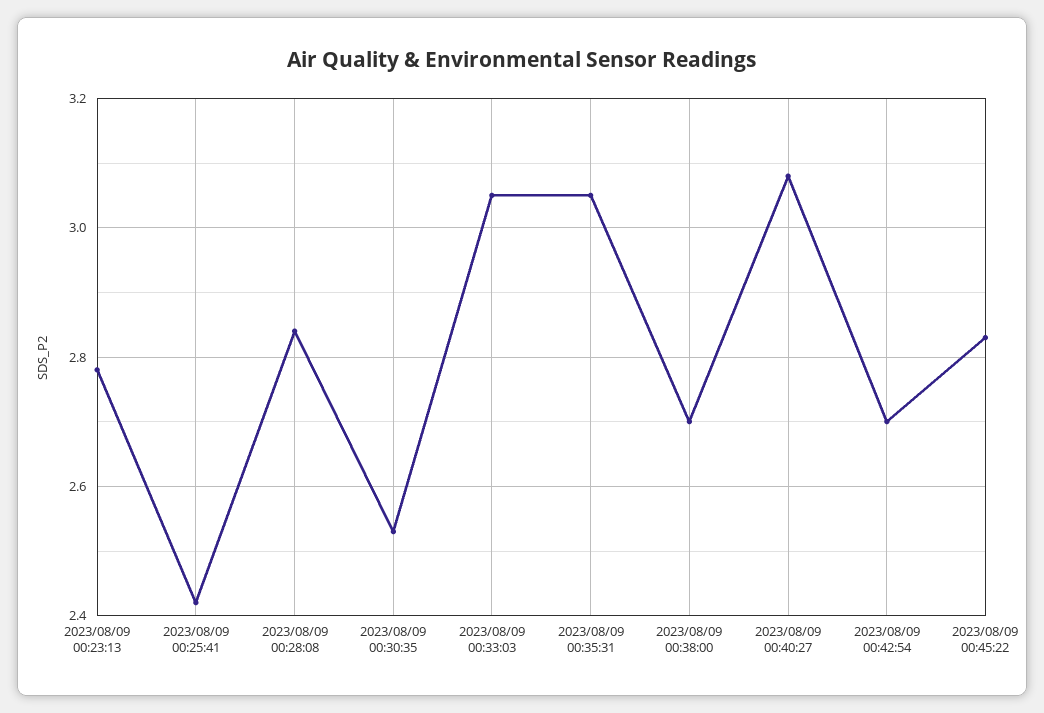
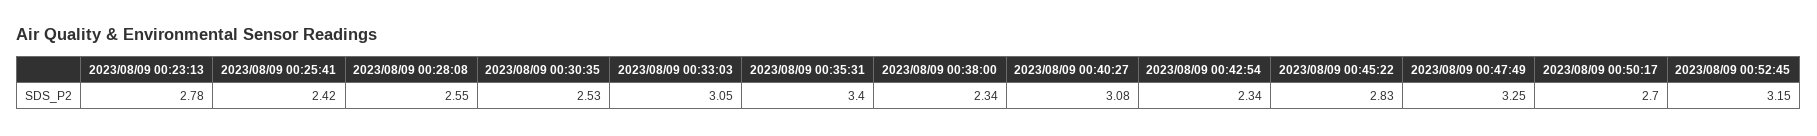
2023/08/09 00:28:08: 2.85 -> 2.55
2023/08/09 00:35:31: 3.05 -> 3.4
2023/08/09 00:38:00: 2.7 -> 2.34
2023/08/09 00:42:54: 2.7 -> 2.34
2023/08/09 00:47:49: none -> 3.25
2023/08/09 00:50:17: none -> 2.7
2023/08/09 00:52:45: none -> 3.15

